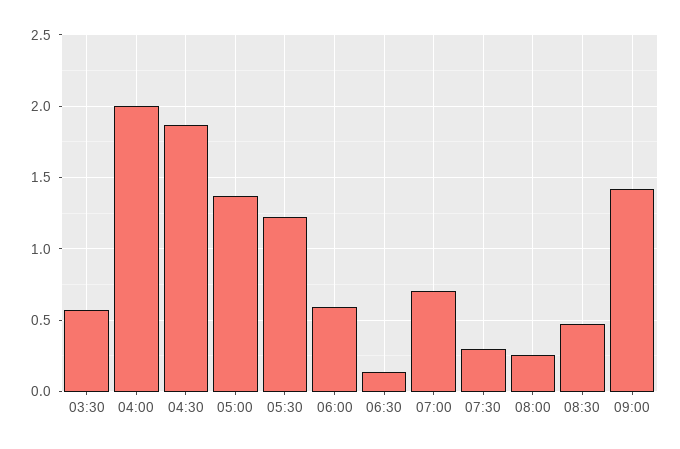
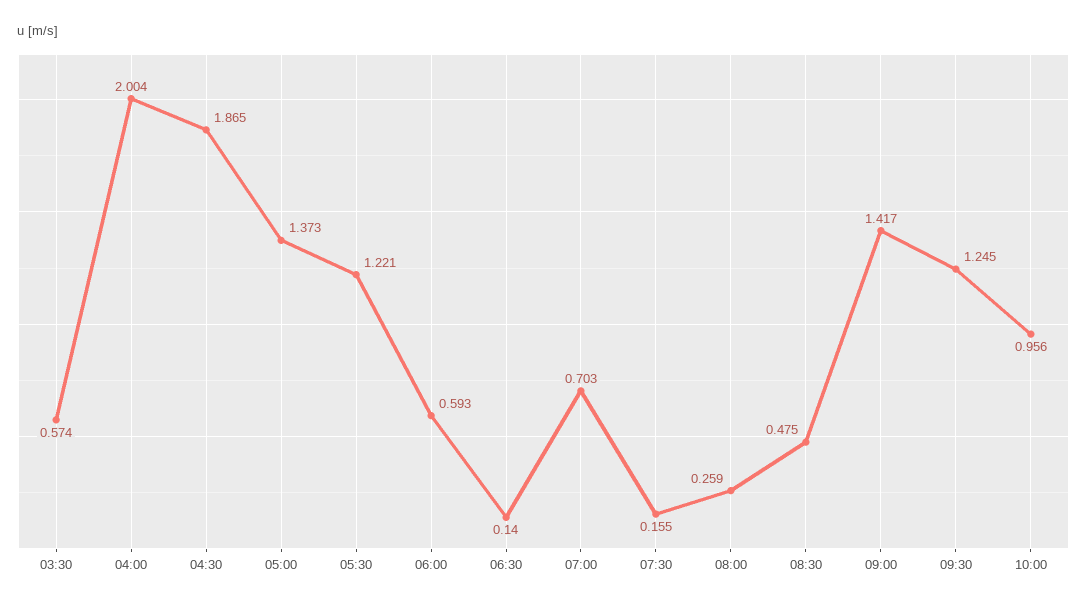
07:30: 0.3 -> 0.155
09:30: none -> 1.245
10:00: none -> 0.956

